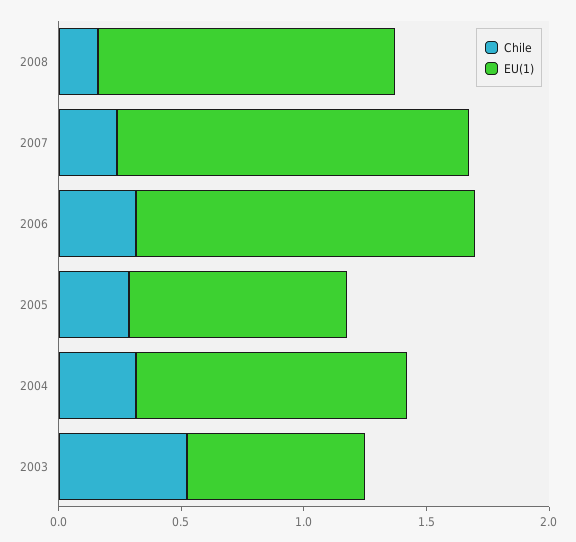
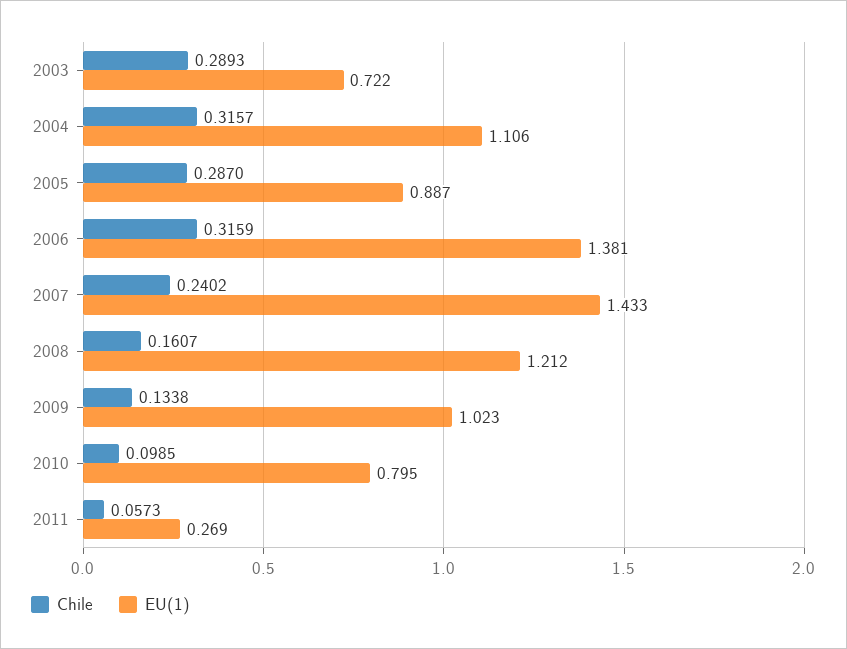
Chile, 2003: 0.5 -> 0.2893
Chile, 2009: none -> 0.1338
EU(1), 2009: none -> 1.023
Chile, 2010: none -> 0.0985
EU(1), 2010: none -> 0.795
Chile, 2011: none -> 0.0573
EU(1), 2011: none -> 0.269

